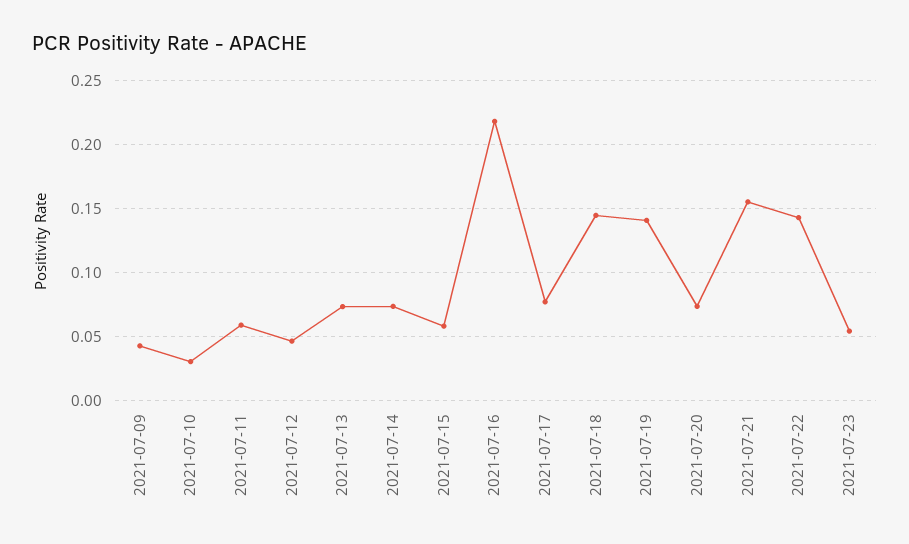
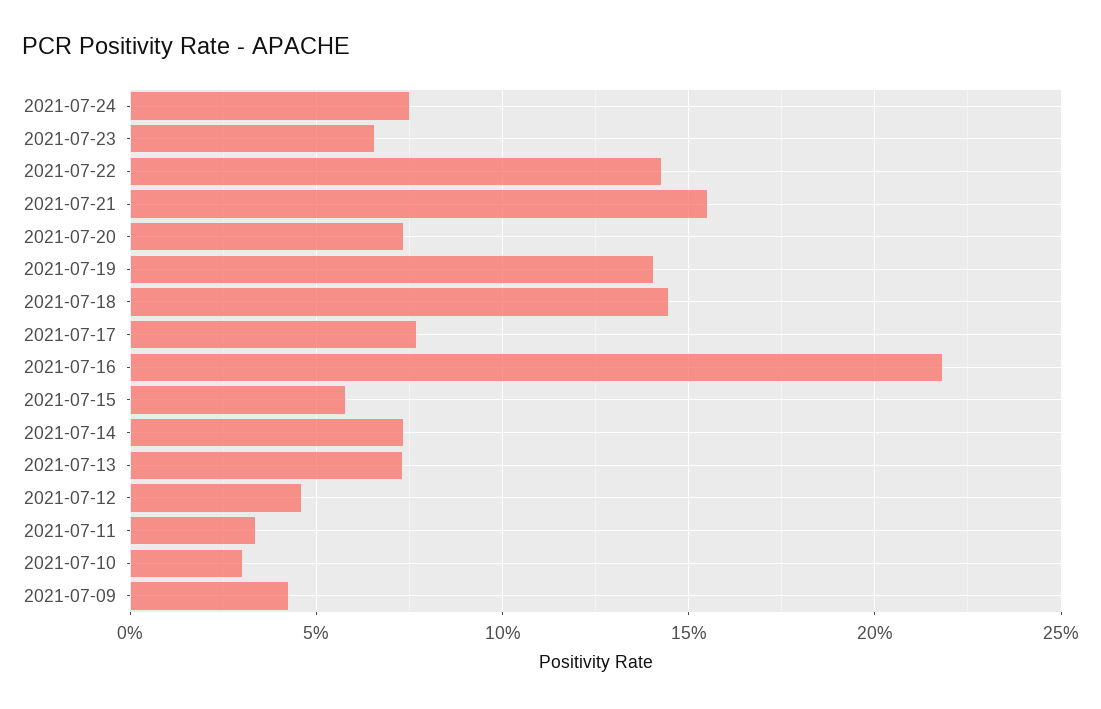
2021-07-11: 0.06 -> 0.035
2021-07-23: 0.055 -> 0.065
2021-07-24: none -> 0.075

